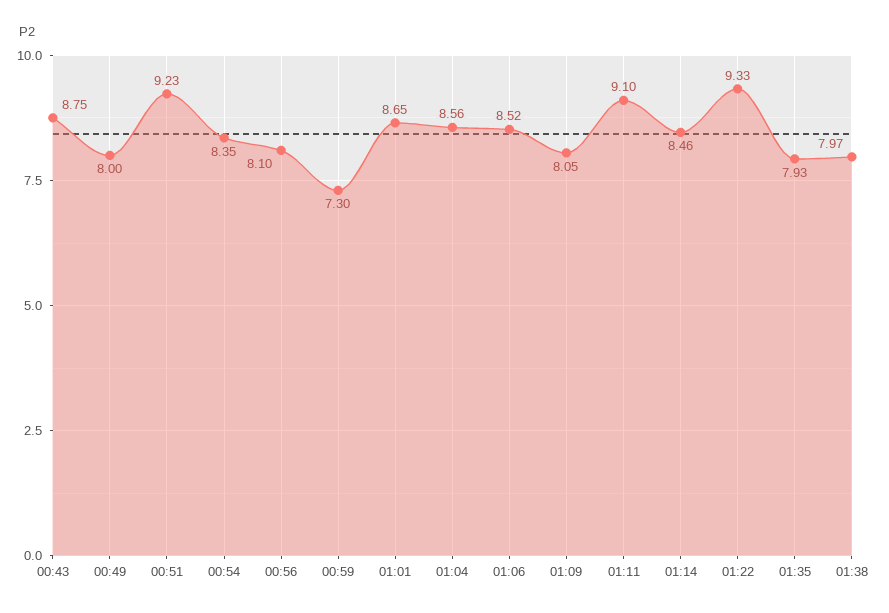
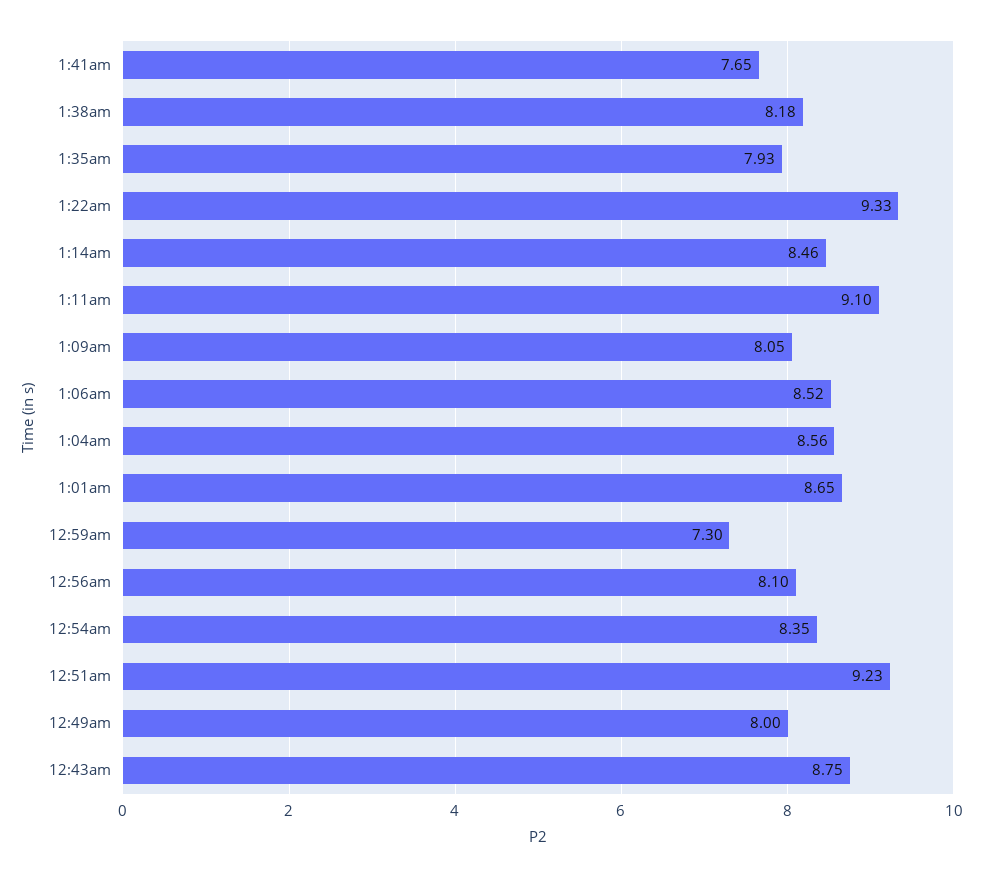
01:38: 7.97 -> 8.18
1:41am: none -> 7.65

